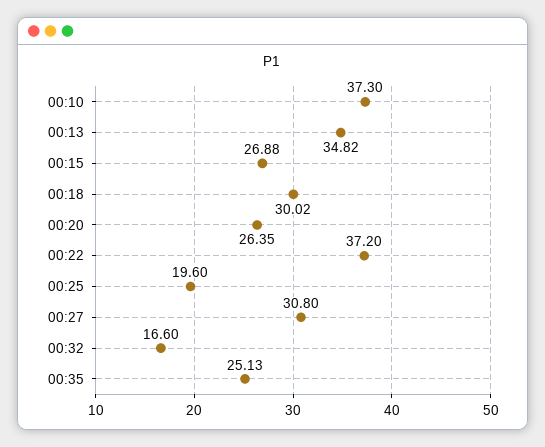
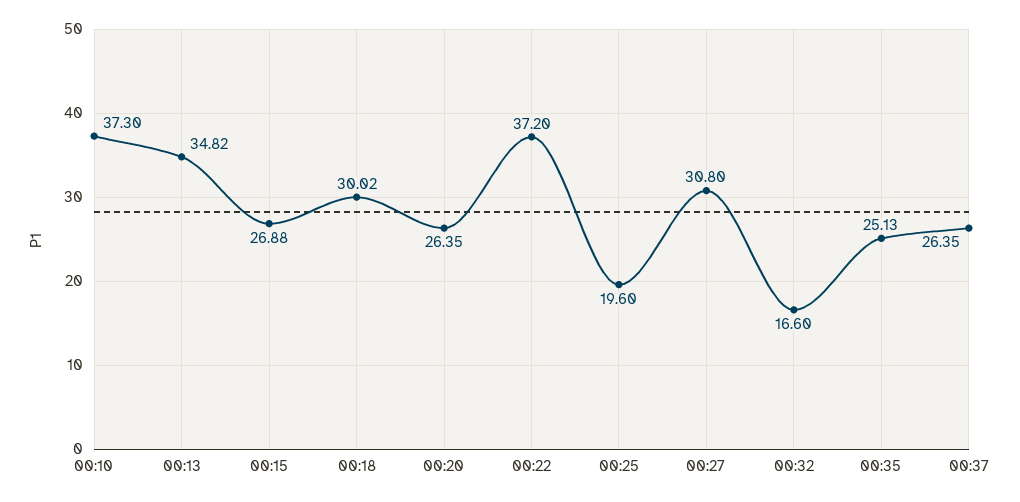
00:37: none -> 26.35

